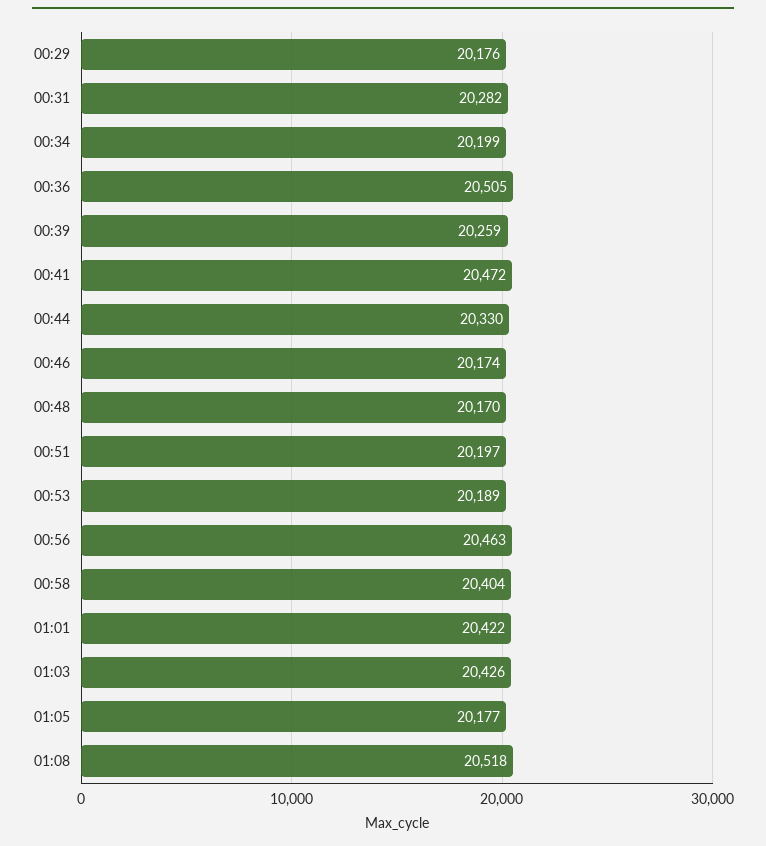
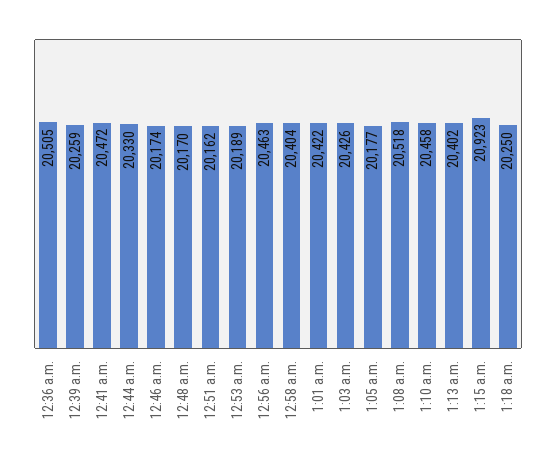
00:29: 20176 -> none
00:31: 20282 -> none
00:34: 20199 -> none
00:51: 20197 -> 20162
1:10 a.m.: none -> 20458
1:13 a.m.: none -> 20402
1:15 a.m.: none -> 20923
1:18 a.m.: none -> 20250

